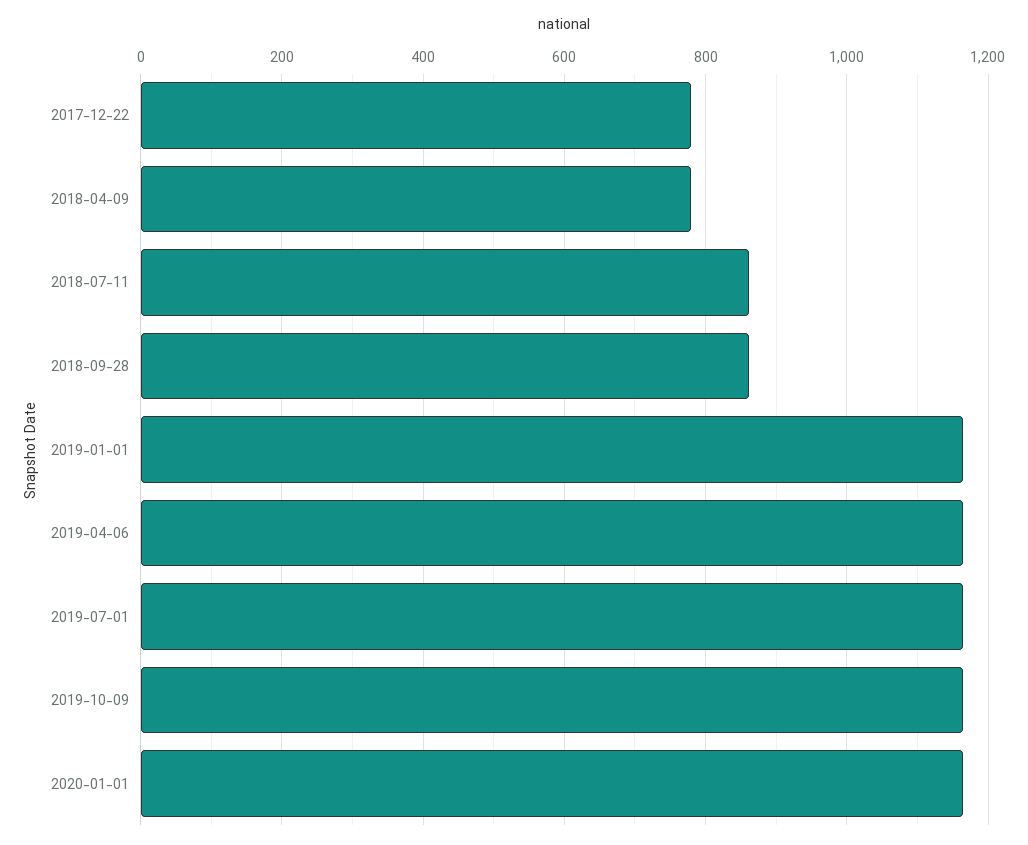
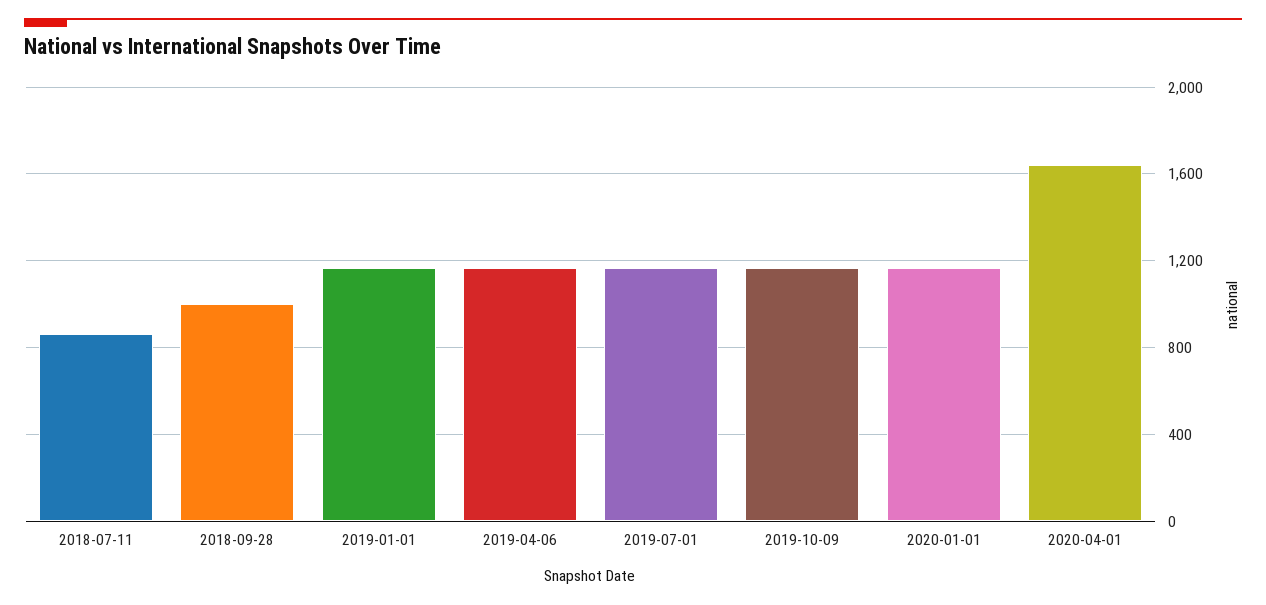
2017-12-22: 780 -> none
2018-04-09: 780 -> none
2018-09-28: 860 -> 1000
2020-04-01: none -> 1650

